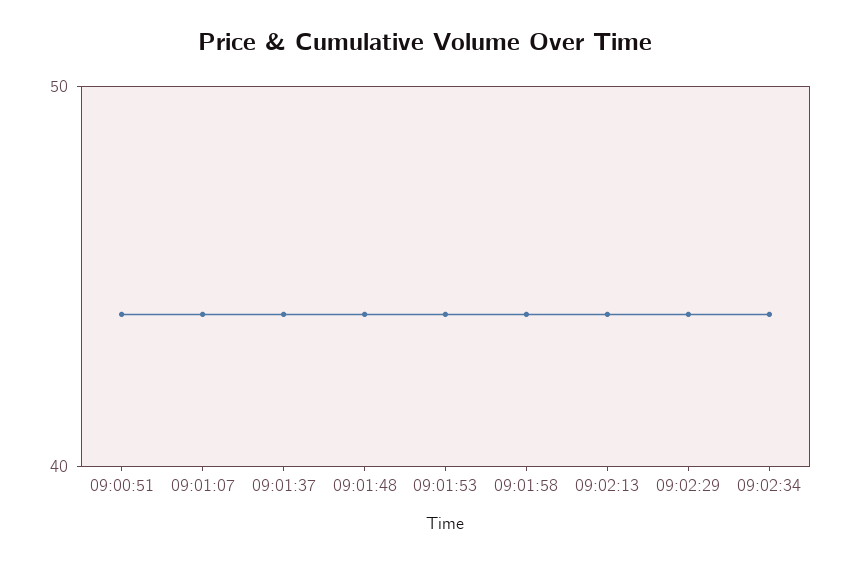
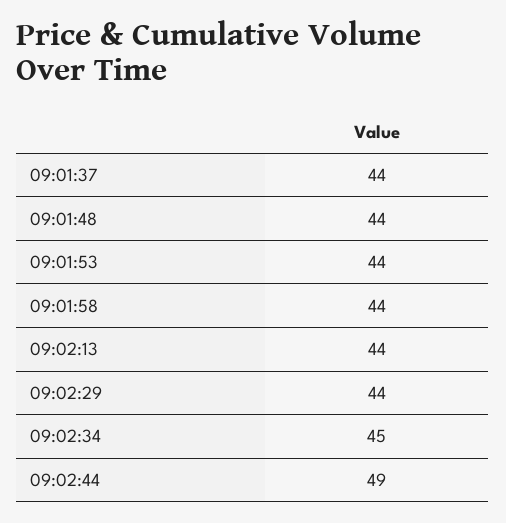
09:00:51: 44 -> none
09:01:07: 44 -> none
09:02:34: 44 -> 45
09:02:44: none -> 49

